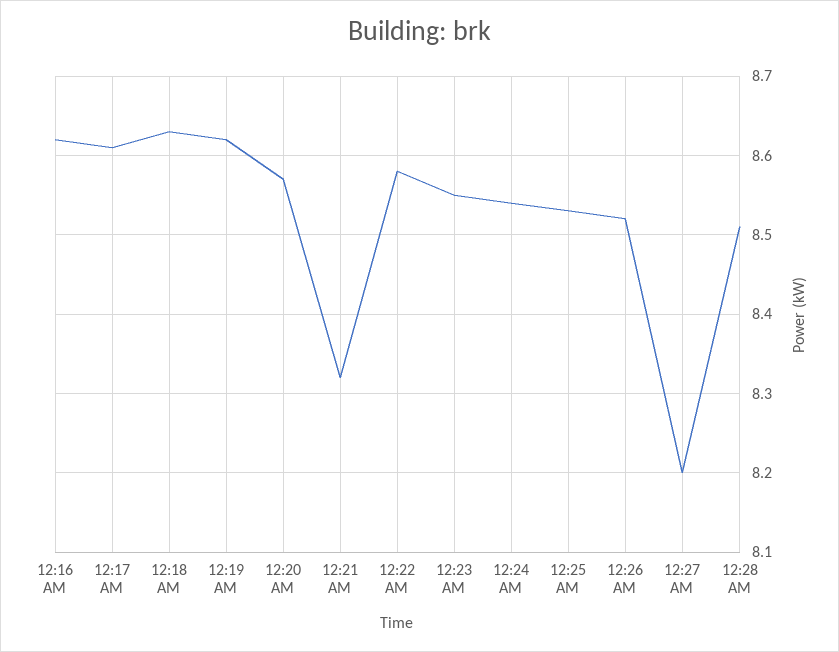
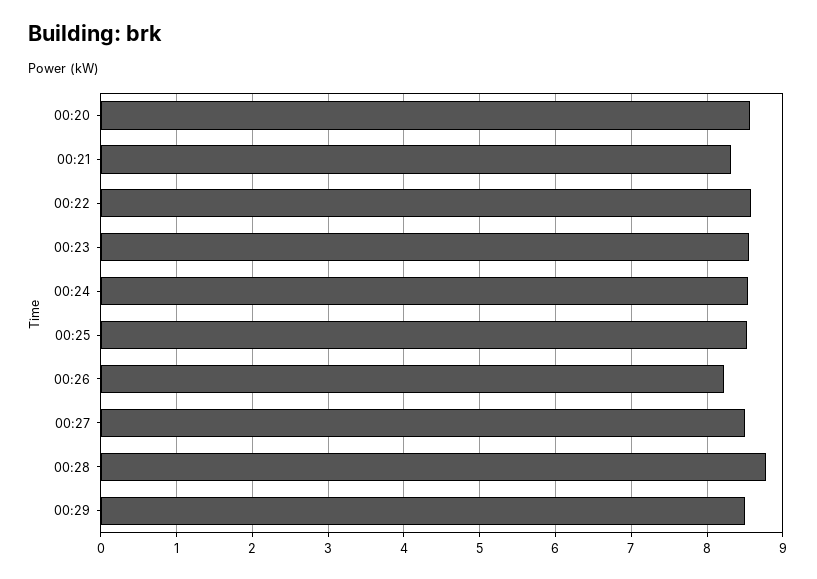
12:16 AM: 8.62 -> none
12:17 AM: 8.61 -> none
12:18 AM: 8.63 -> none
12:19 AM: 8.62 -> none
12:26 AM: 8.52 -> 8.2
12:27 AM: 8.2 -> 8.5
12:28 AM: 8.51 -> 8.8
00:29: none -> 8.5

